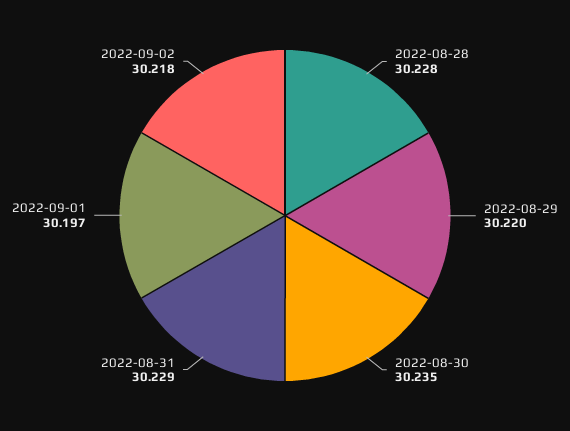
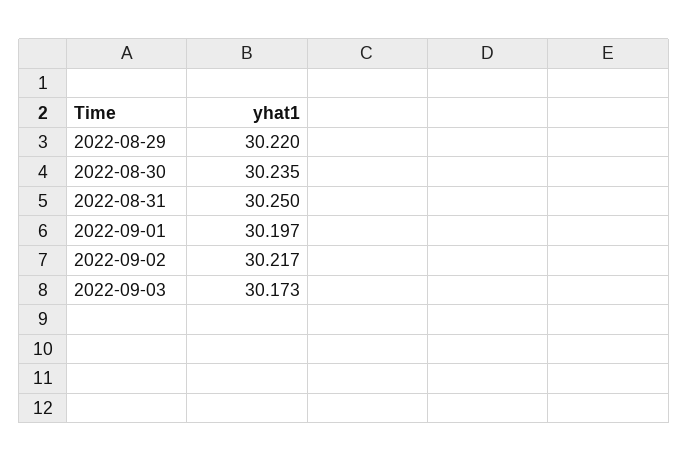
2022-08-28: 30.228 -> none
2022-08-31: 30.229 -> 30.25
2022-09-02: 30.218 -> 30.217
2022-09-03: none -> 30.173

